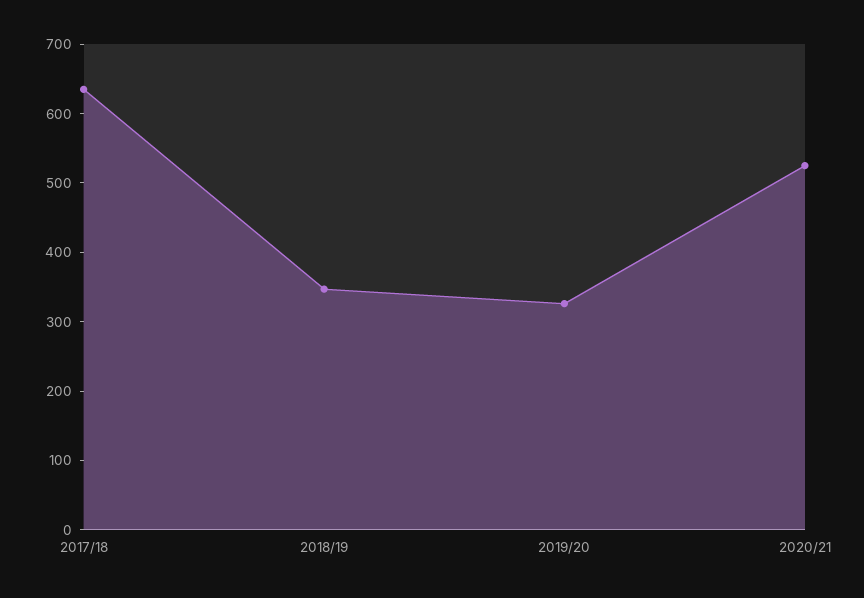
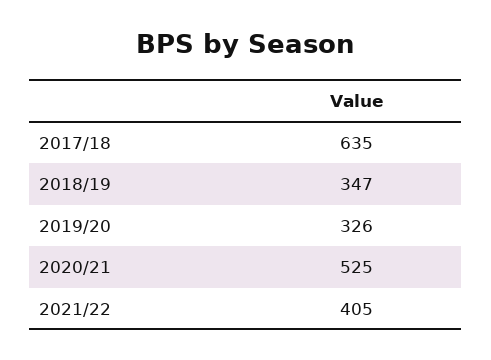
2021/22: none -> 405

